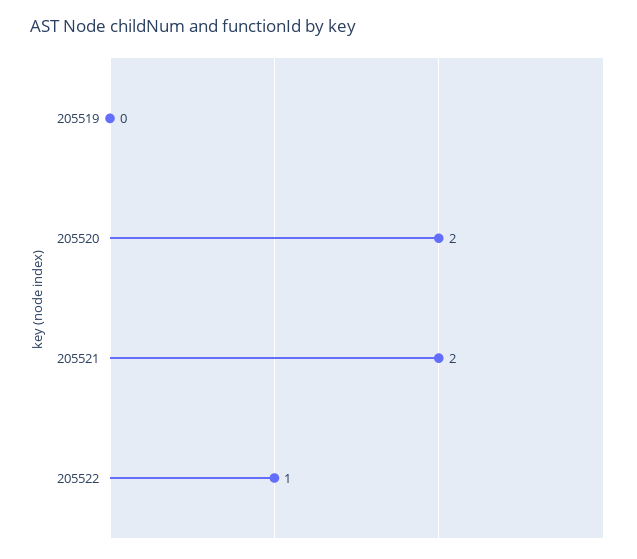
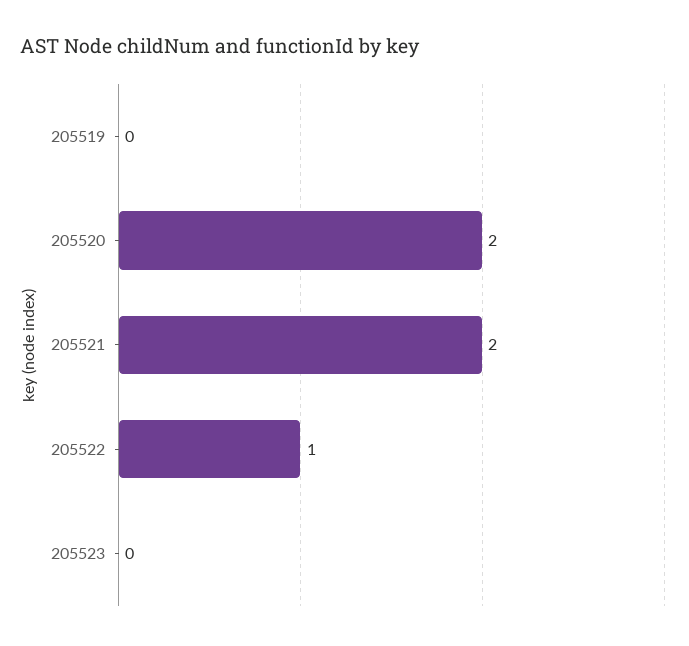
205523: none -> 0

